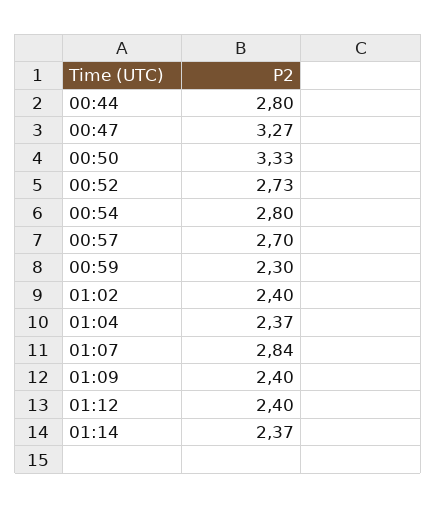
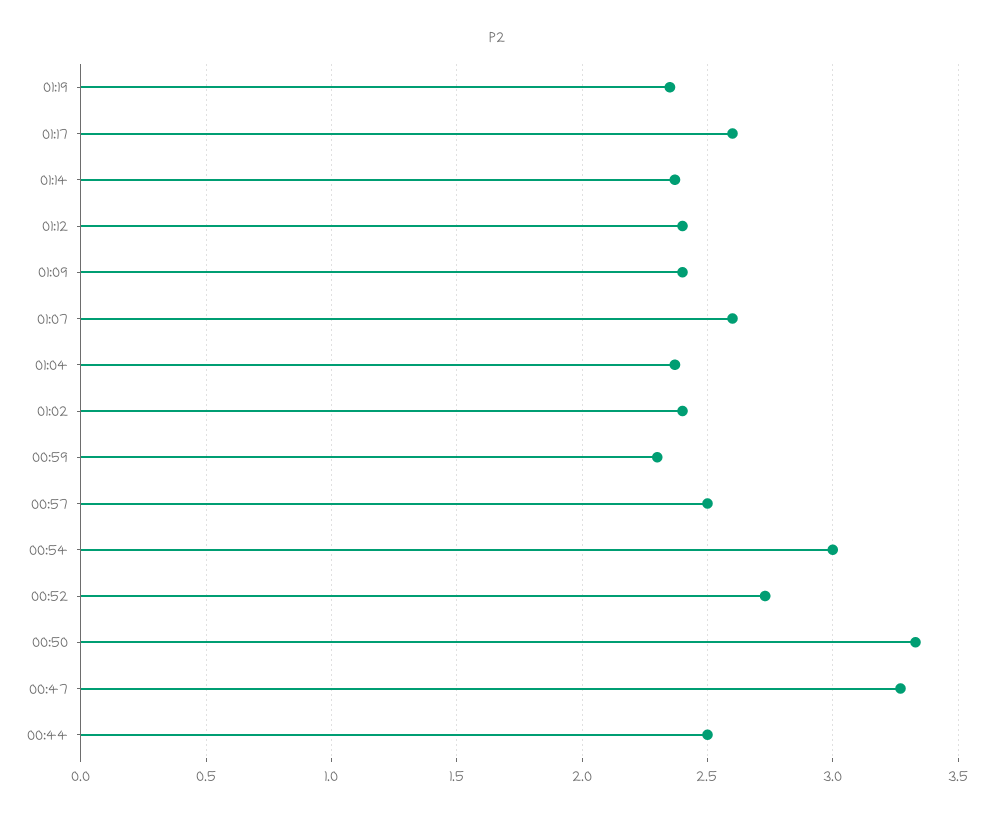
00:44: 2.8 -> 2.5
00:54: 2.8 -> 3
00:57: 2.7 -> 2.5
01:07: 2.84 -> 2.6
01:19: none -> 2.35
01:17: none -> 2.6

